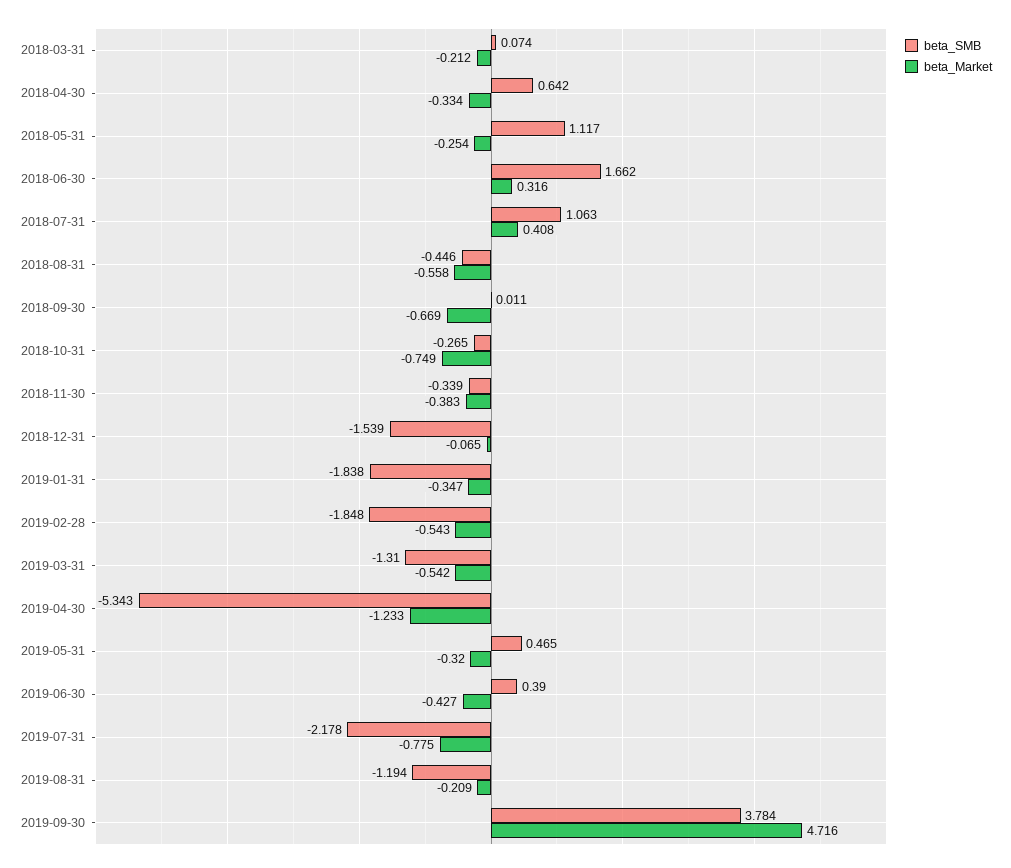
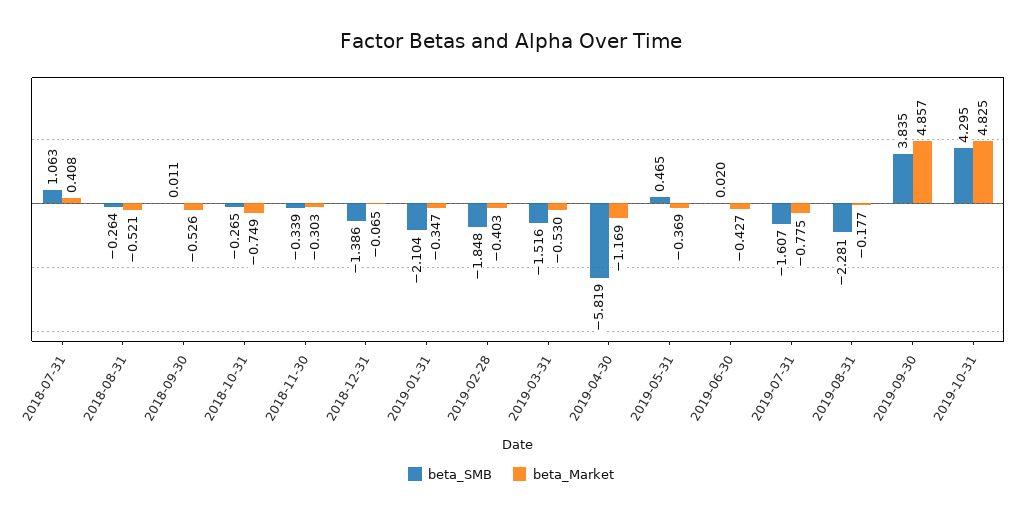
beta_SMB, 2018-03-31: 0.074 -> none
beta_Market, 2018-03-31: -0.212 -> none
beta_SMB, 2018-04-30: 0.642 -> none
beta_Market, 2018-04-30: -0.334 -> none
beta_SMB, 2018-05-31: 1.117 -> none
beta_Market, 2018-05-31: -0.254 -> none
beta_SMB, 2018-06-30: 1.662 -> none
beta_Market, 2018-06-30: 0.316 -> none
beta_SMB, 2018-08-31: -0.446 -> -0.264
beta_Market, 2018-08-31: -0.558 -> -0.521
beta_Market, 2018-09-30: -0.669 -> -0.526
beta_Market, 2018-11-30: -0.383 -> -0.303
beta_SMB, 2018-12-31: -1.539 -> -1.386
beta_SMB, 2019-01-31: -1.838 -> -2.104
beta_Market, 2019-02-28: -0.543 -> -0.403
beta_SMB, 2019-03-31: -1.31 -> -1.516
beta_Market, 2019-03-31: -0.542 -> -0.53
beta_SMB, 2019-04-30: -5.343 -> -5.819
beta_Market, 2019-04-30: -1.233 -> -1.169
beta_Market, 2019-05-31: -0.32 -> -0.369
beta_SMB, 2019-06-30: 0.39 -> 0.02
beta_SMB, 2019-07-31: -2.178 -> -1.607
beta_SMB, 2019-08-31: -1.194 -> -2.281
beta_Market, 2019-08-31: -0.209 -> -0.177
beta_SMB, 2019-09-30: 3.784 -> 3.835
beta_Market, 2019-09-30: 4.716 -> 4.857
beta_SMB, 2019-10-31: none -> 4.295
beta_Market, 2019-10-31: none -> 4.825

